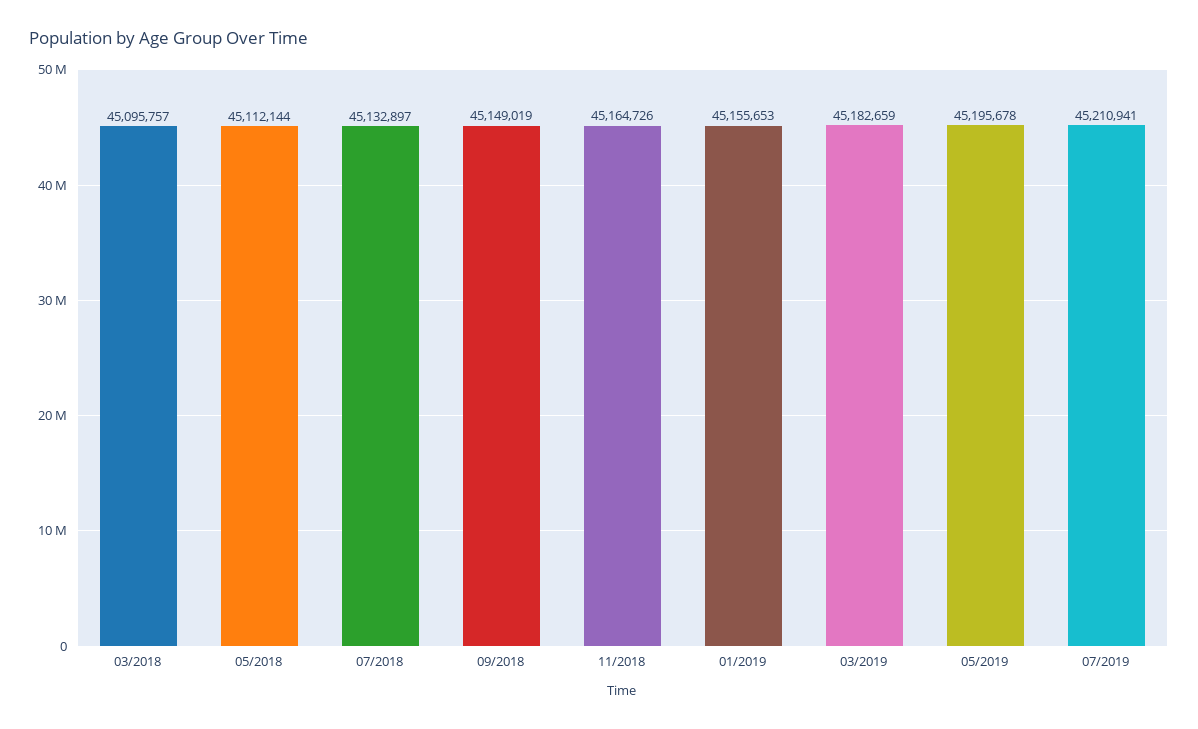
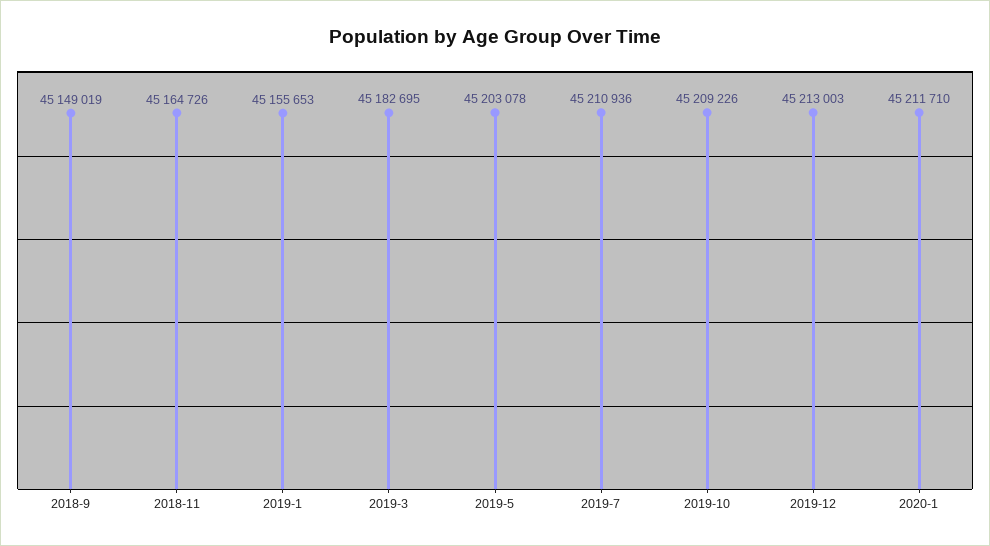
03/2018: 45095757 -> none
05/2018: 45112144 -> none
07/2018: 45132897 -> none
03/2019: 45182659 -> 45182695
05/2019: 45195678 -> 45203078
07/2019: 45210941 -> 45210936
2019-10: none -> 45209226
2019-12: none -> 45213003
2020-1: none -> 45211710

